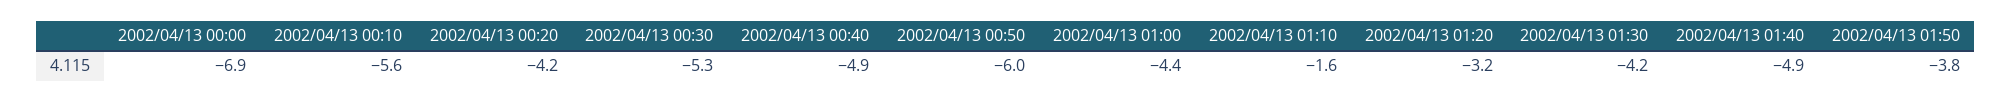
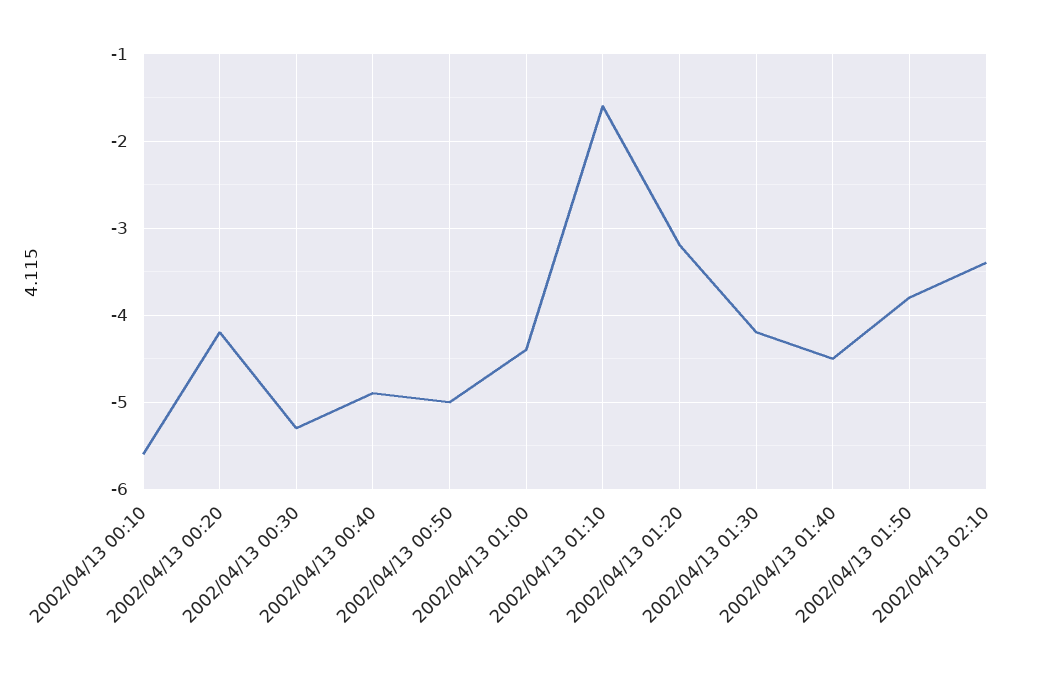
2002/04/13 00:00: -6.9 -> none
2002/04/13 00:50: -6 -> -5
2002/04/13 01:40: -4.9 -> -4.5
2002/04/13 02:10: none -> -3.4

